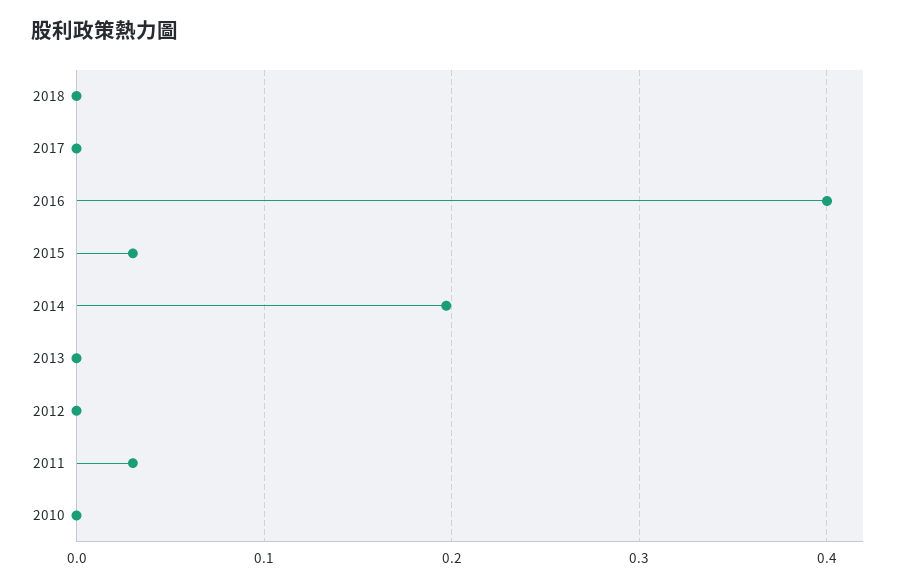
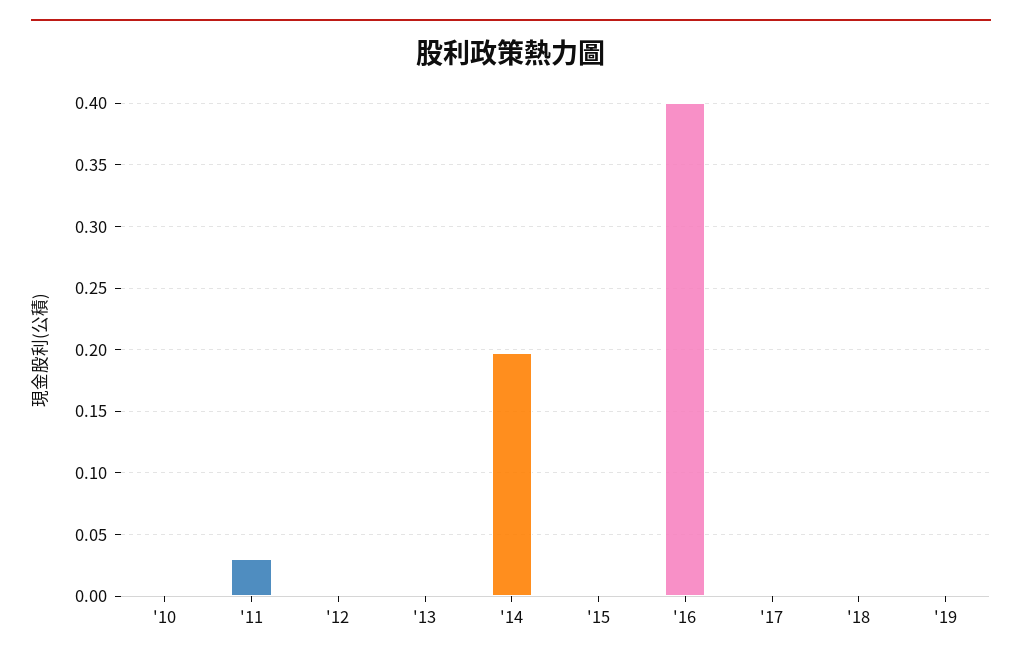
2015: 0.03 -> 0
'19: none -> 0

